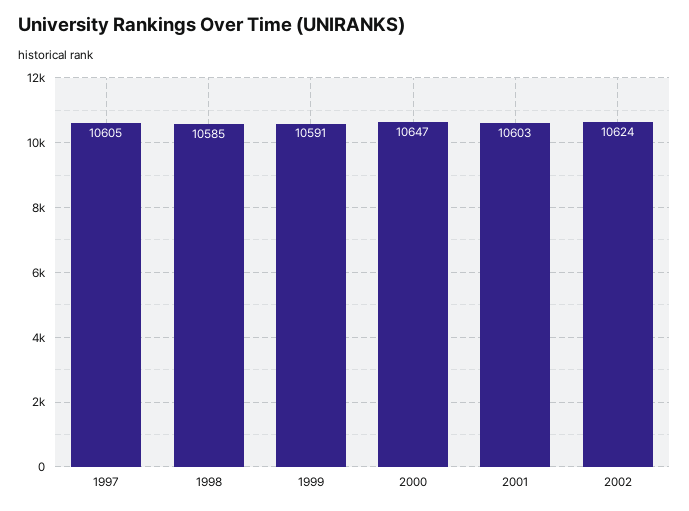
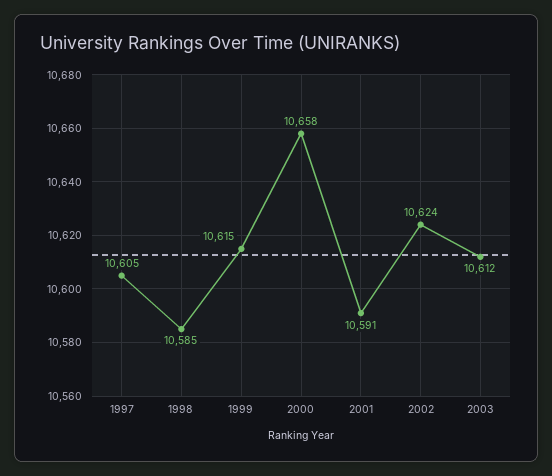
1999: 10591 -> 10615
2000: 10647 -> 10658
2001: 10603 -> 10591
2003: none -> 10612

